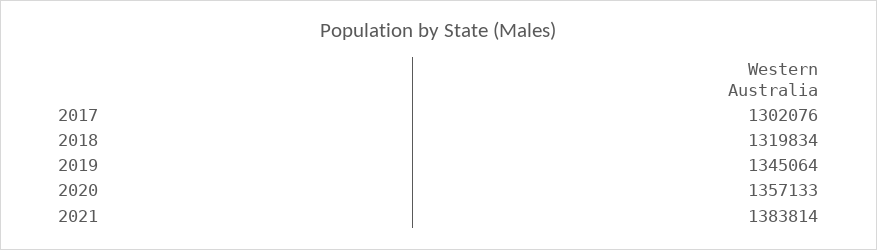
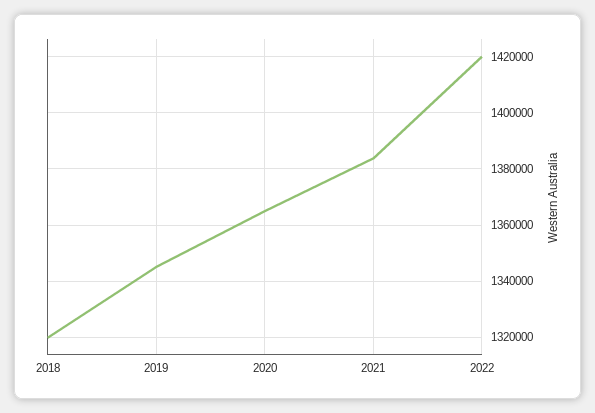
2017: 1302076 -> none
2020: 1357133 -> 1365000
2022: none -> 1420000

